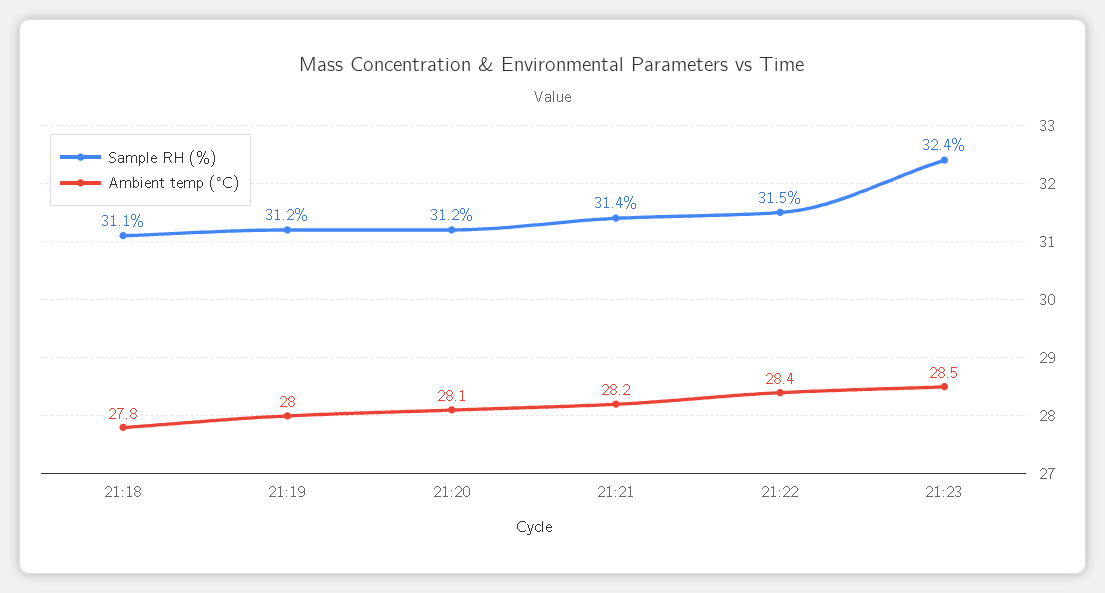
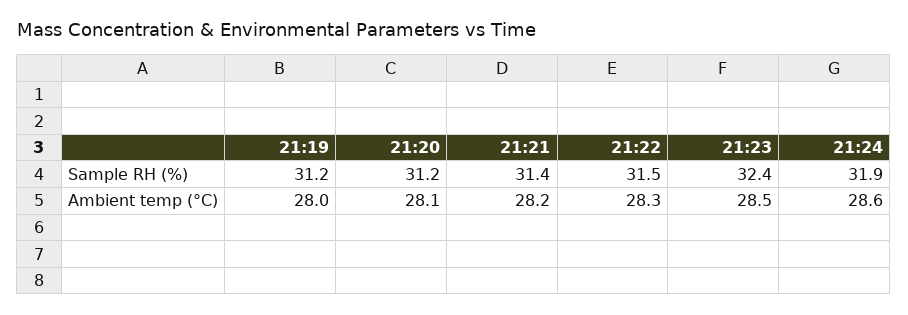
Sample RH (%), 21:18: 31.1 -> none
Ambient temp (°C), 21:18: 27.8 -> none
Ambient temp (°C), 21:22: 28.4 -> 28.3
Sample RH (%), 21:24: none -> 31.9
Ambient temp (°C), 21:24: none -> 28.6

